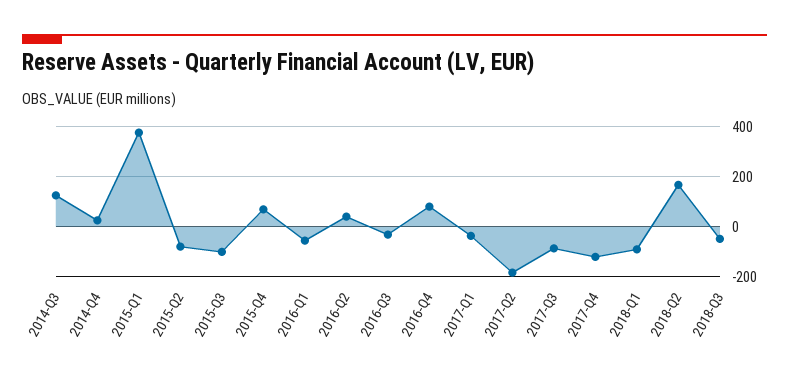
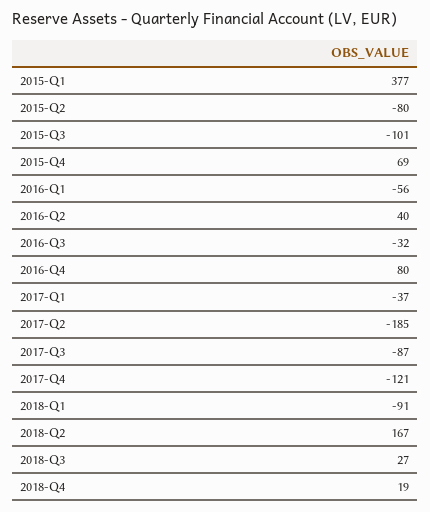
2014-Q3: 125 -> none
2014-Q4: 25 -> none
2018-Q3: -50 -> 27
2018-Q4: none -> 19

